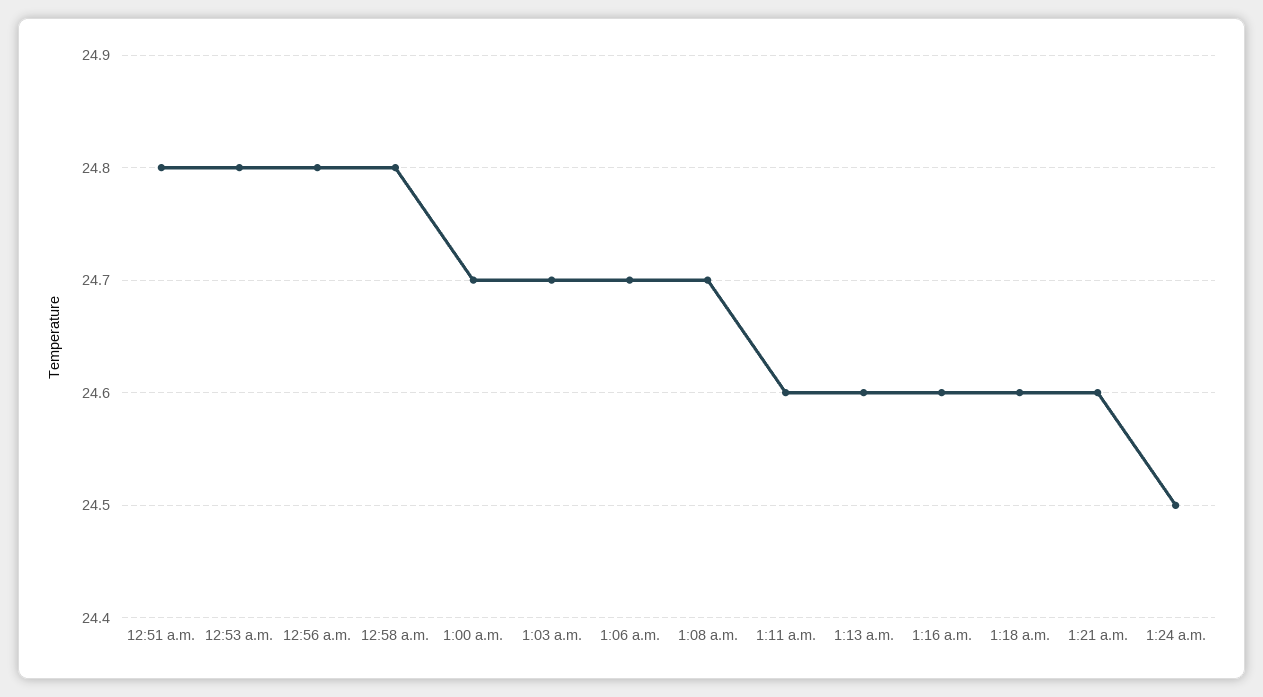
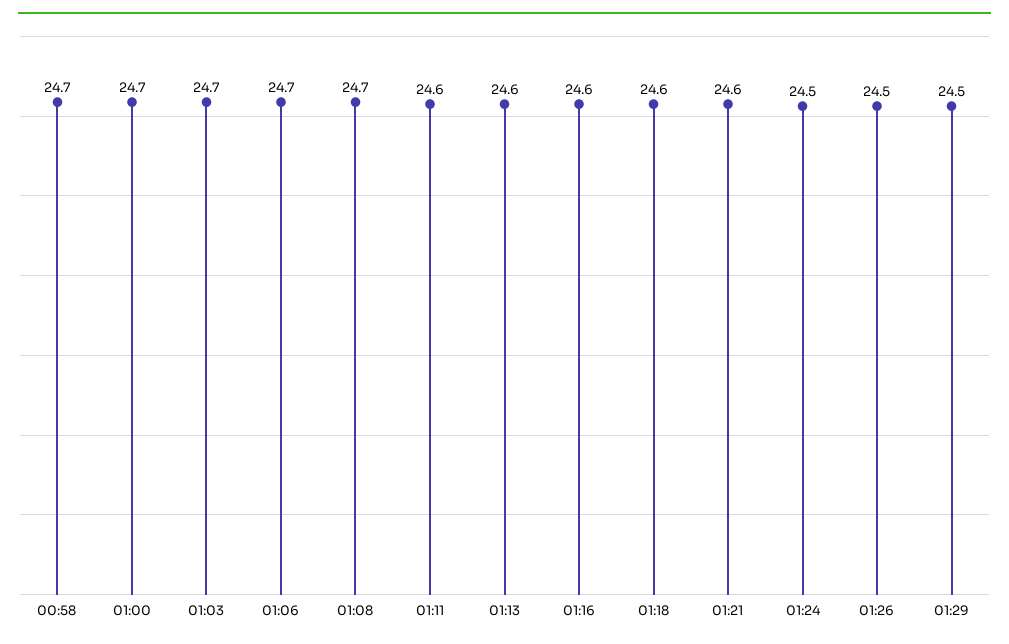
12:51 a.m.: 24.8 -> none
12:53 a.m.: 24.8 -> none
12:56 a.m.: 24.8 -> none
12:58 a.m.: 24.8 -> 24.7
01:26: none -> 24.5
01:29: none -> 24.5

